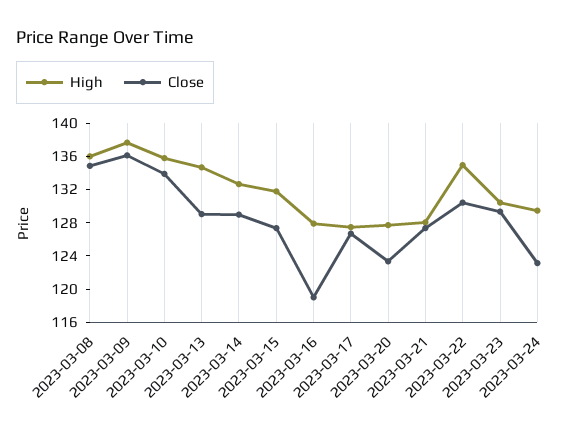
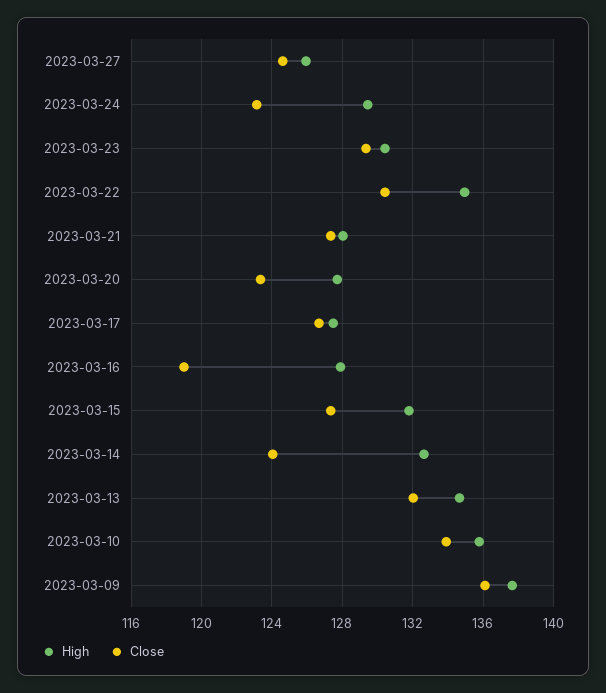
High, 2023-03-08: 136 -> none
Close, 2023-03-08: 135 -> none
Close, 2023-03-13: 129 -> 132
Close, 2023-03-14: 129 -> 124
High, 2023-03-27: none -> 126
Close, 2023-03-27: none -> 124.5

